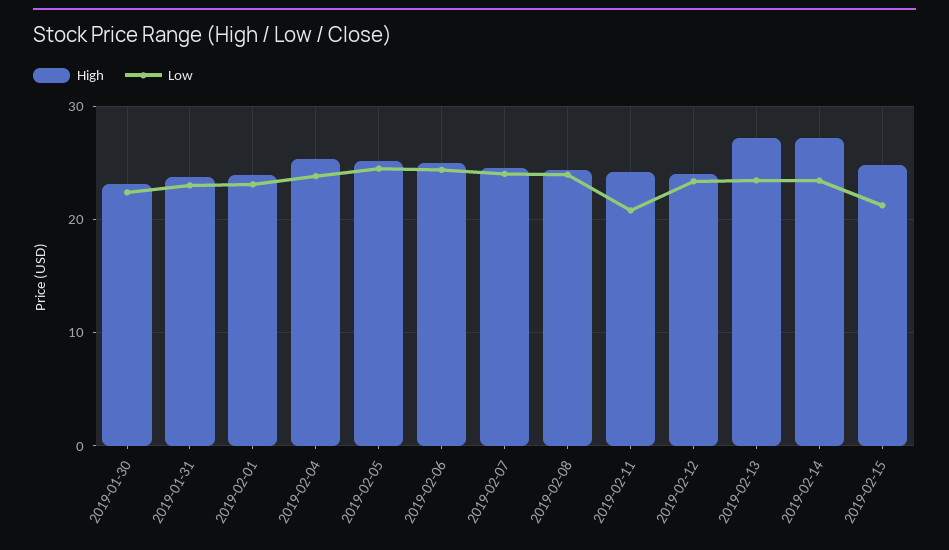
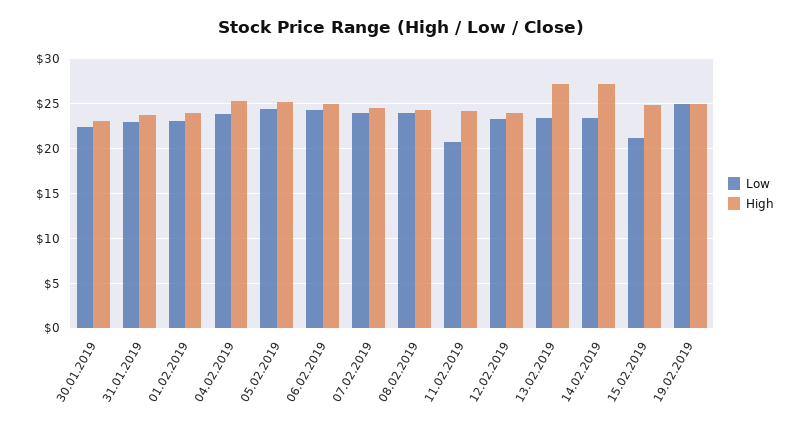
Low, 19.02.2019: none -> 25
High, 19.02.2019: none -> 25

